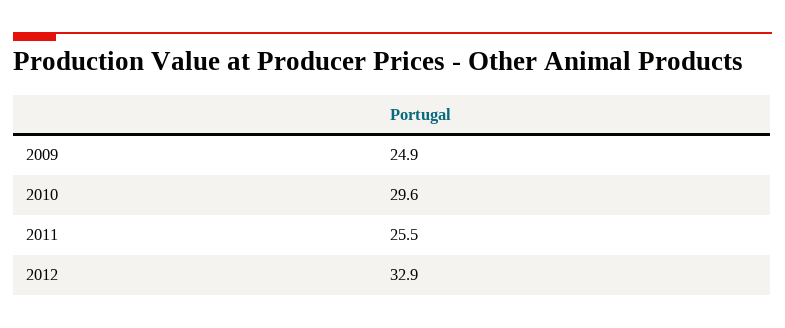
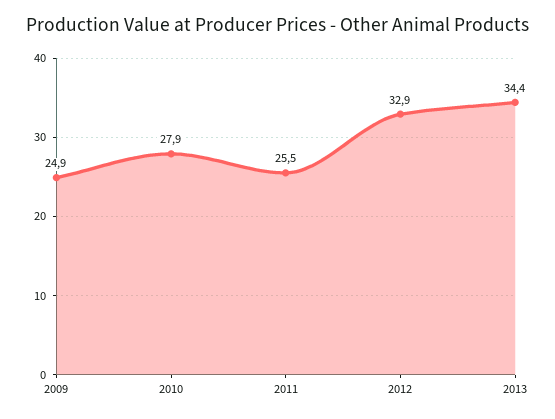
2010: 29.6 -> 27.9
2013: none -> 34.4

